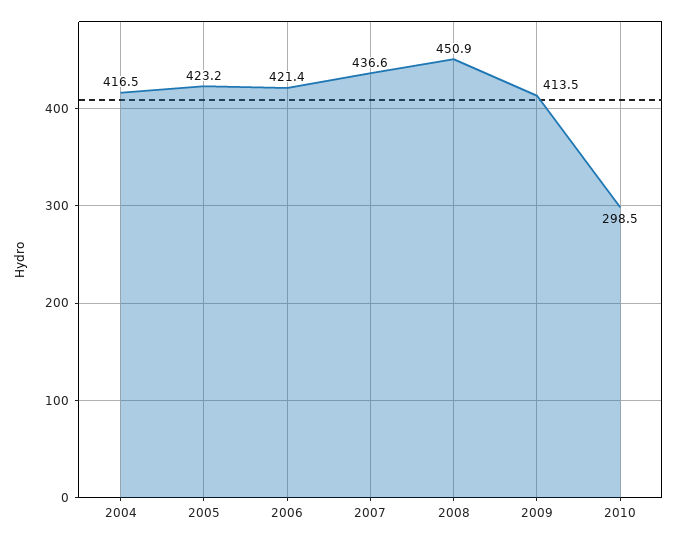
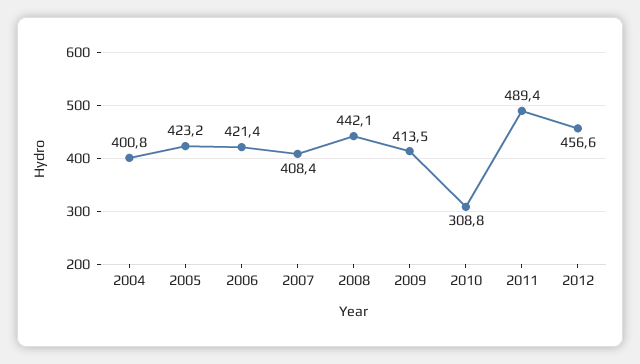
2004: 416.5 -> 400.8
2007: 436.6 -> 408.4
2008: 450.9 -> 442.1
2010: 298.5 -> 308.8
2011: none -> 489.4
2012: none -> 456.6

